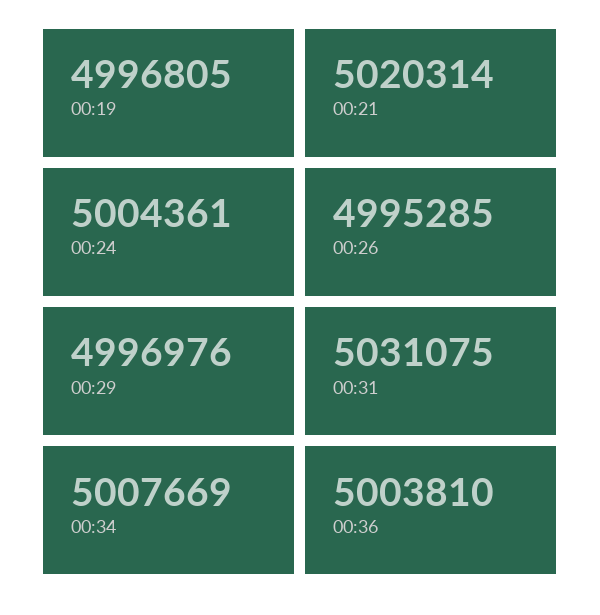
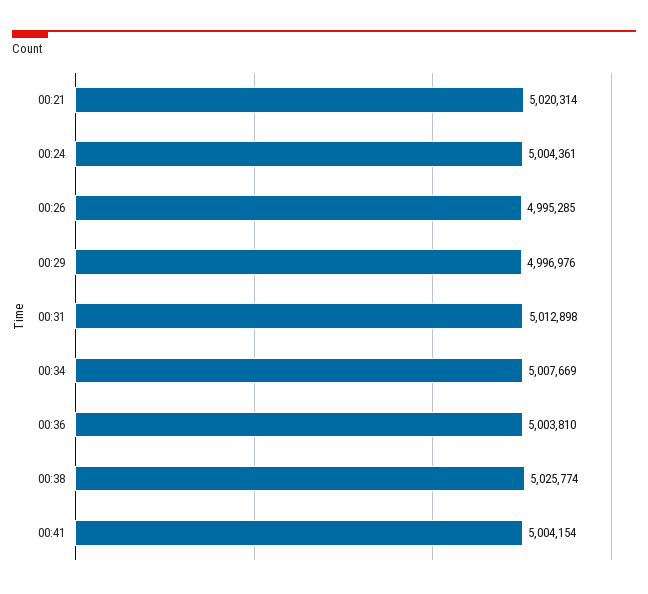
00:19: 4996805 -> none
00:31: 5031075 -> 5012898
00:38: none -> 5025774
00:41: none -> 5004154

